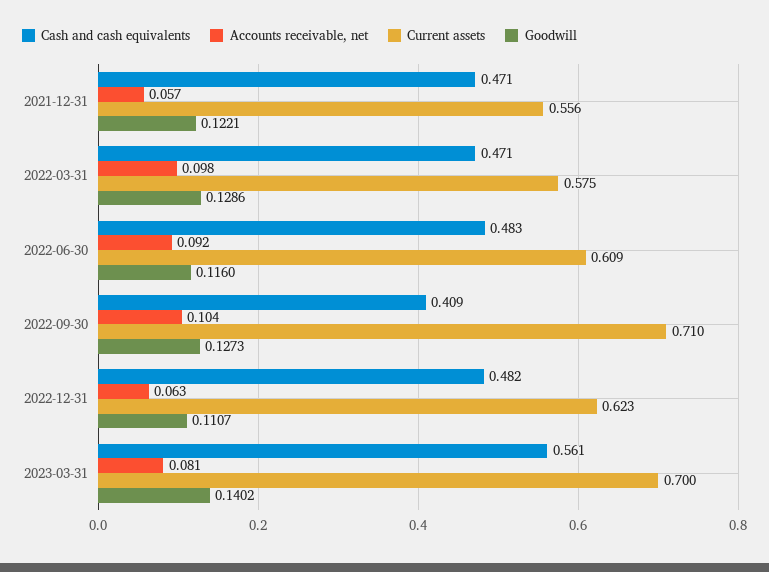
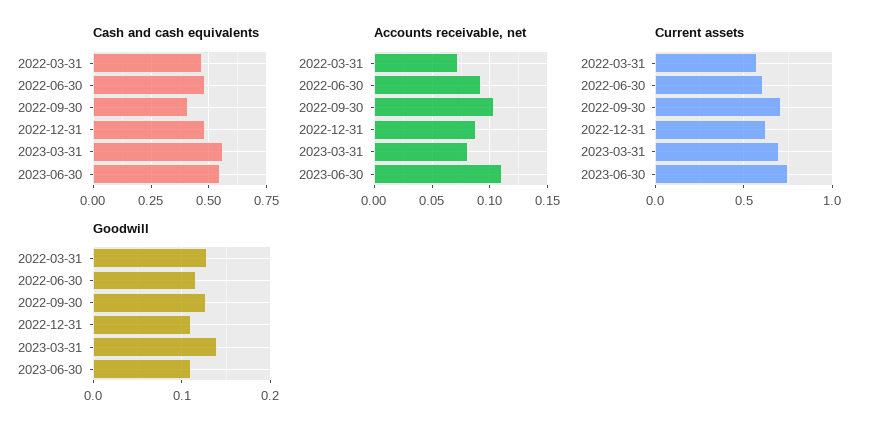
Cash and cash equivalents, 2021-12-31: 0.471 -> none
Accounts receivable, net, 2021-12-31: 0.057 -> none
Current assets, 2021-12-31: 0.556 -> none
Goodwill, 2021-12-31: 0.1221 -> none
Accounts receivable, net, 2022-03-31: 0.098 -> 0.07
Accounts receivable, net, 2022-12-31: 0.063 -> 0.09
Cash and cash equivalents, 2023-06-30: none -> 0.55
Accounts receivable, net, 2023-06-30: none -> 0.11
Current assets, 2023-06-30: none -> 0.75
Goodwill, 2023-06-30: none -> 0.11

